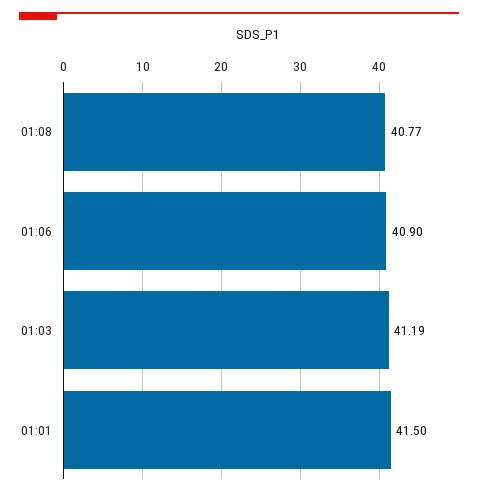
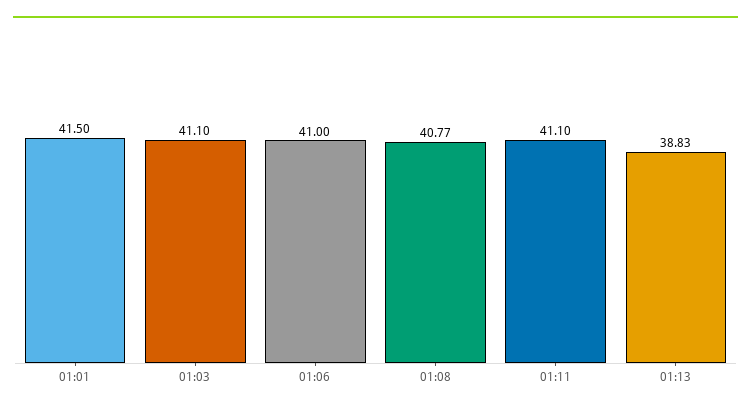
01:06: 40.9 -> 41
01:03: 41.19 -> 41.1
01:11: none -> 41.1
01:13: none -> 38.83

